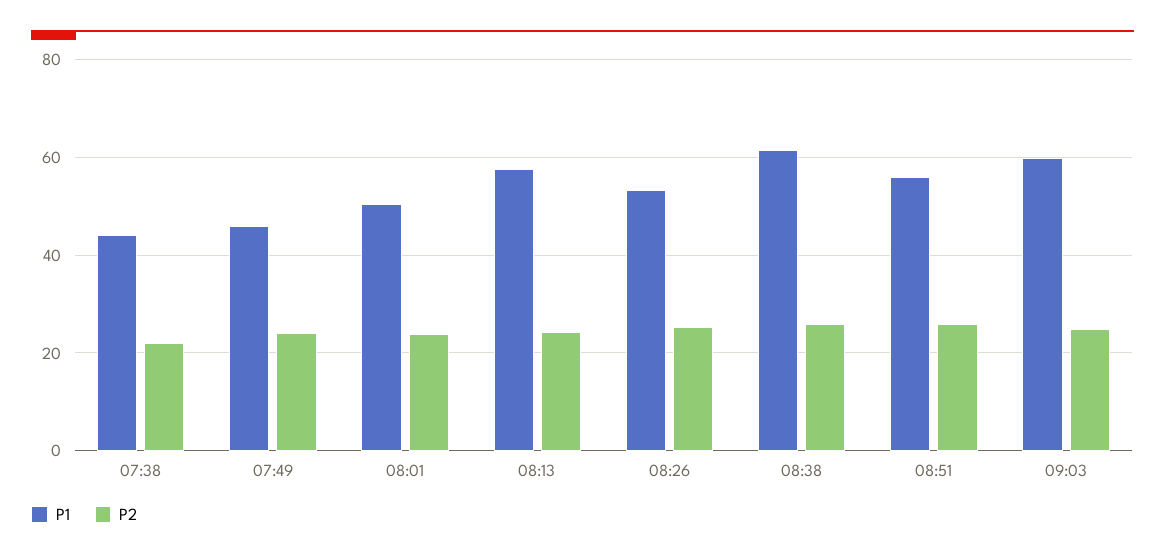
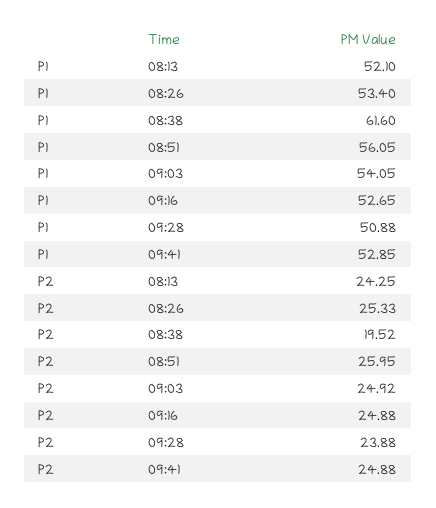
P1, 07:38: 44 -> none
P2, 07:38: 22 -> none
P1, 07:49: 46 -> none
P2, 07:49: 24 -> none
P1, 08:01: 50 -> none
P2, 08:01: 24 -> none
P1, 08:13: 58 -> 52.1
P2, 08:38: 26 -> 19.52
P1, 09:03: 60 -> 54.05
P1, 09:16: none -> 52.65
P1, 09:28: none -> 50.88
P1, 09:41: none -> 52.85
P2, 09:16: none -> 24.88
P2, 09:28: none -> 23.88
P2, 09:41: none -> 24.88

